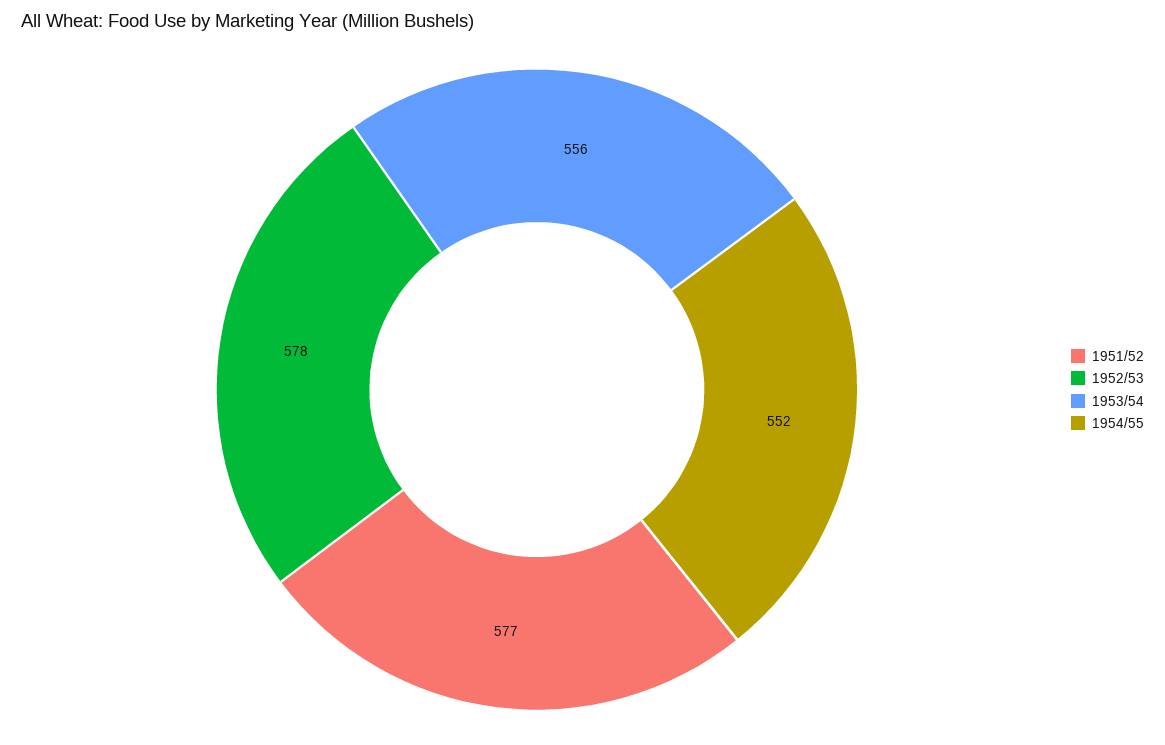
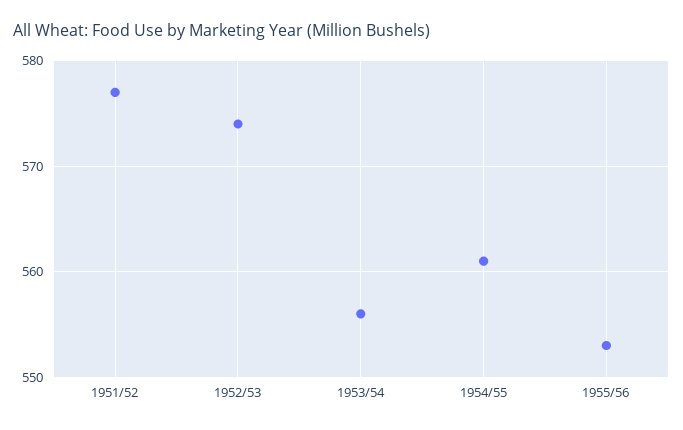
1952/53: 578 -> 574
1954/55: 552 -> 561
1955/56: none -> 553

